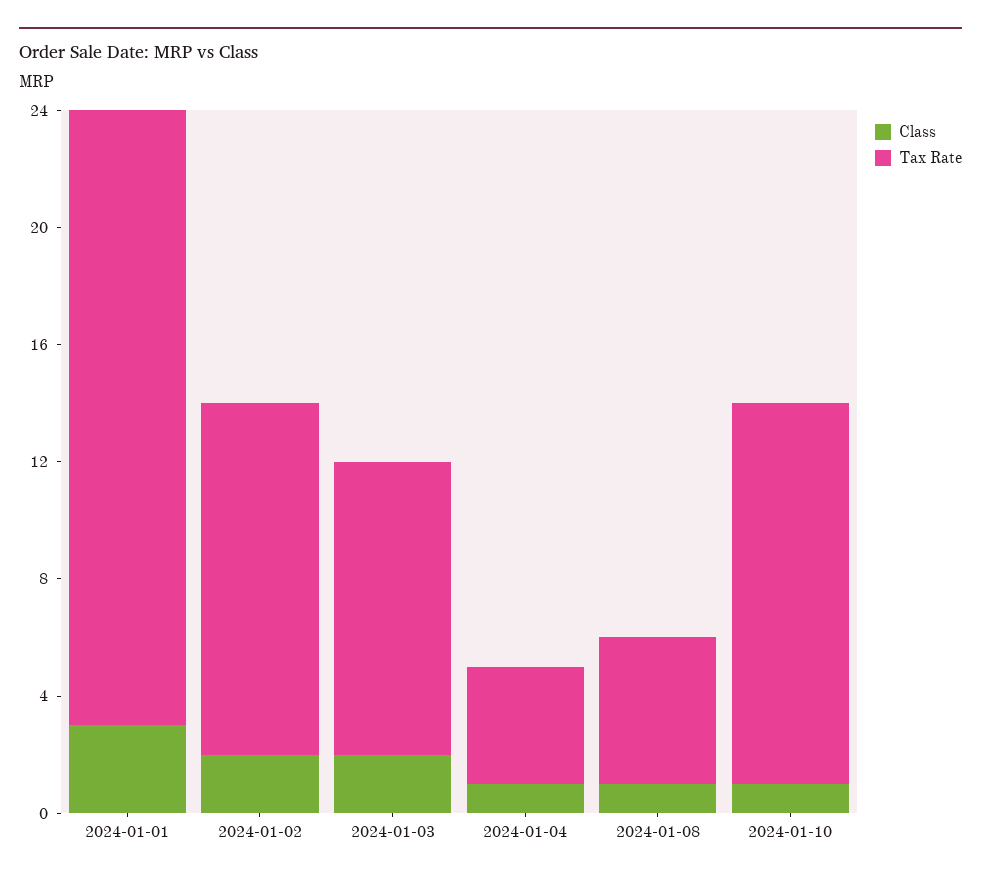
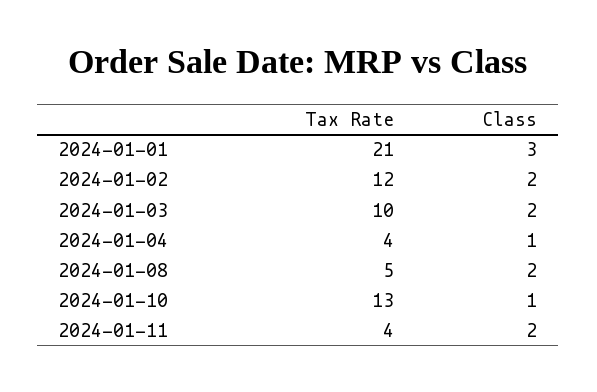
Class, 2024-01-08: 1 -> 2
Tax Rate, 2024-01-11: none -> 4
Class, 2024-01-11: none -> 2

